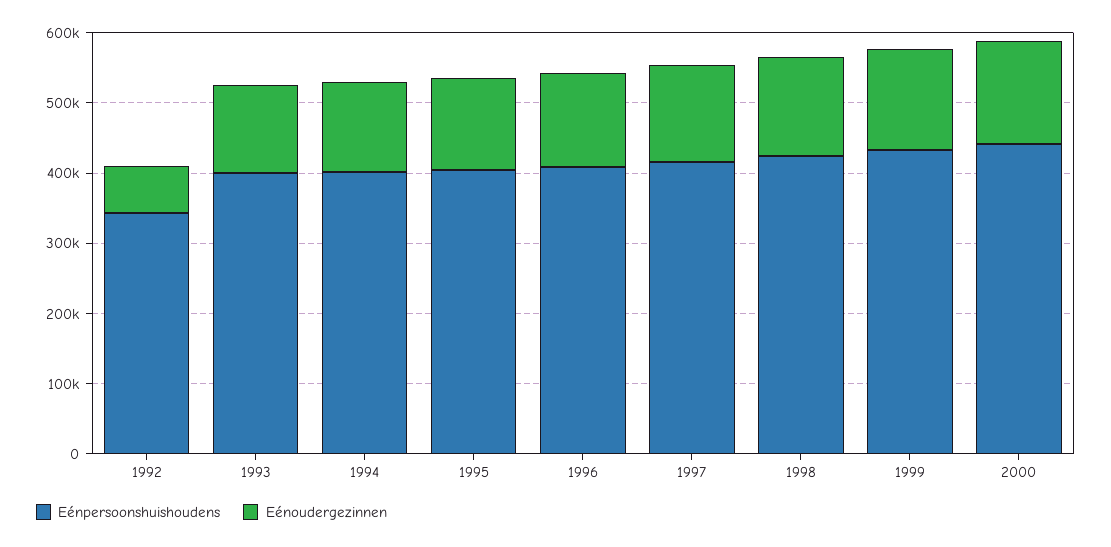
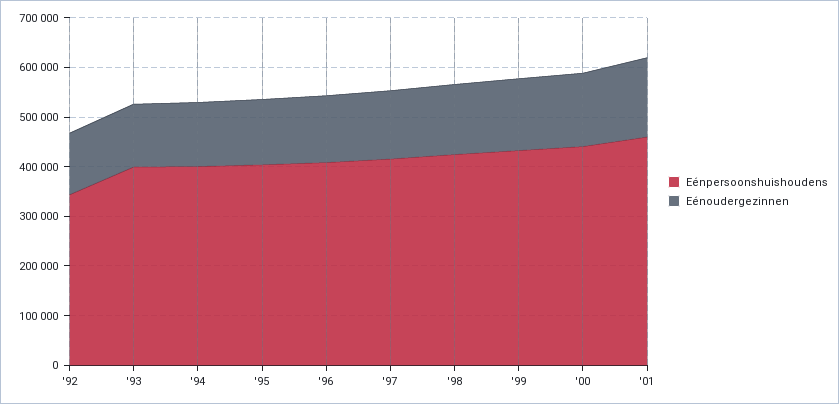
Eénoudergezinnen, 1992: 60000 -> 120000
Eénpersoonshuishoudens, '01: none -> 460000
Eénoudergezinnen, '01: none -> 160000

